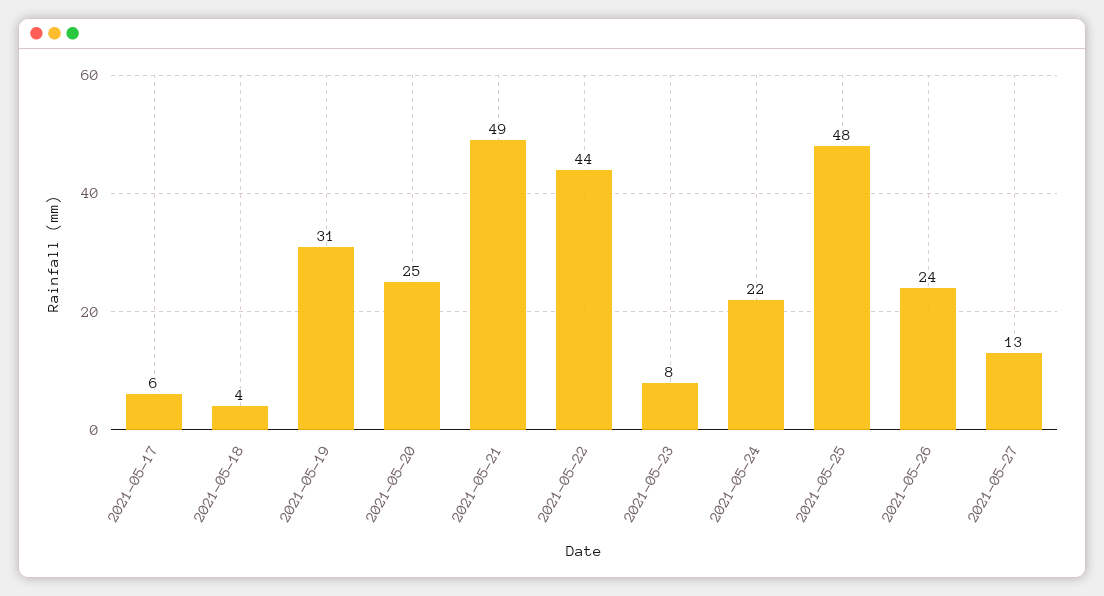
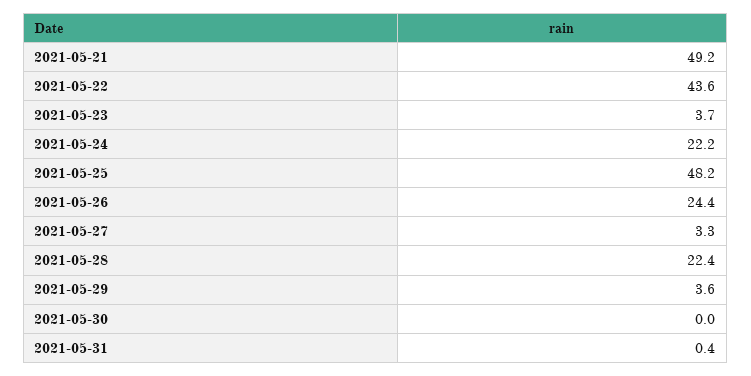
2021-05-17: 6 -> none
2021-05-18: 4 -> none
2021-05-19: 31 -> none
2021-05-20: 25 -> none
2021-05-23: 8 -> 3.7
2021-05-27: 13 -> 3.3
2021-05-28: none -> 22.4
2021-05-29: none -> 3.6
2021-05-30: none -> 0
2021-05-31: none -> 0.4

